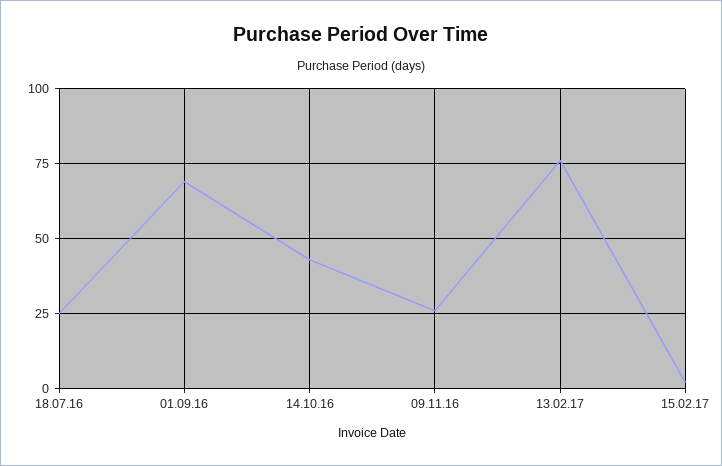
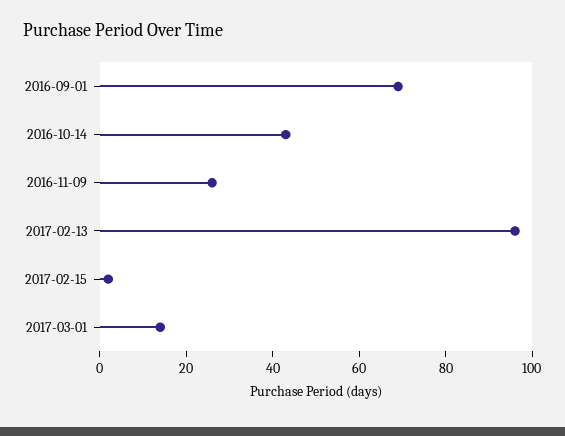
18.07.16: 25 -> none
13.02.17: 75 -> 95
2017-03-01: none -> 15

